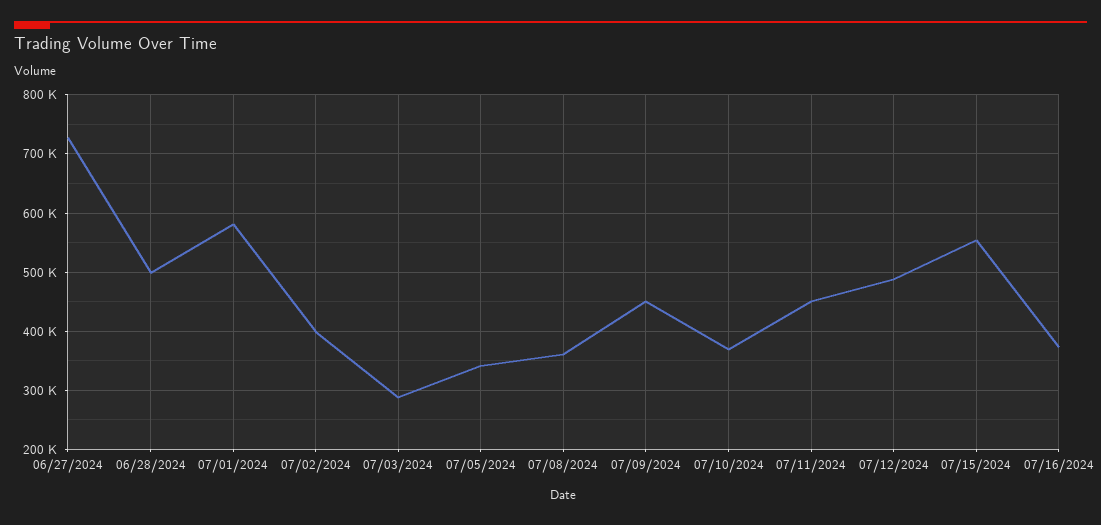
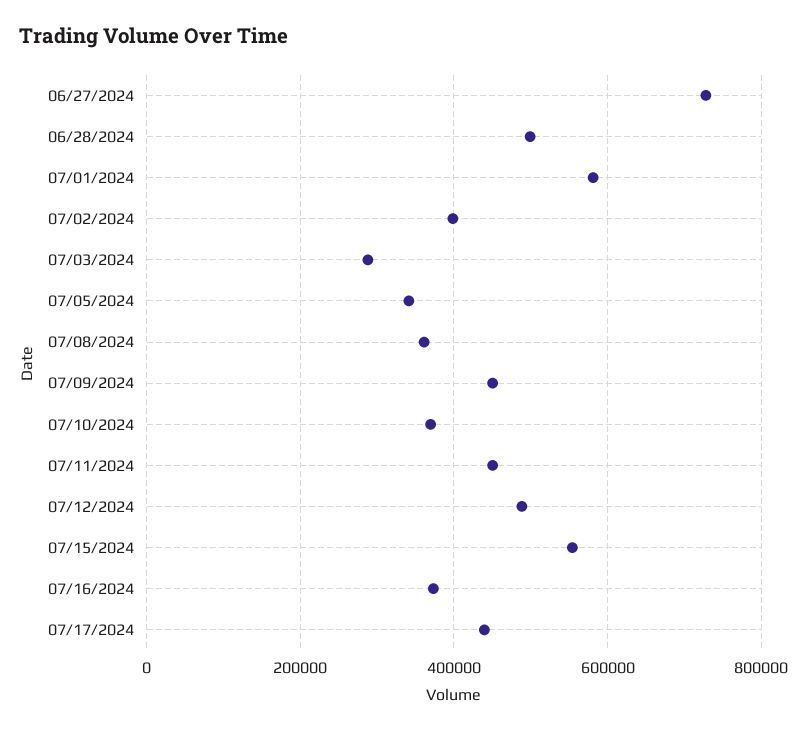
07/17/2024: none -> 440000

